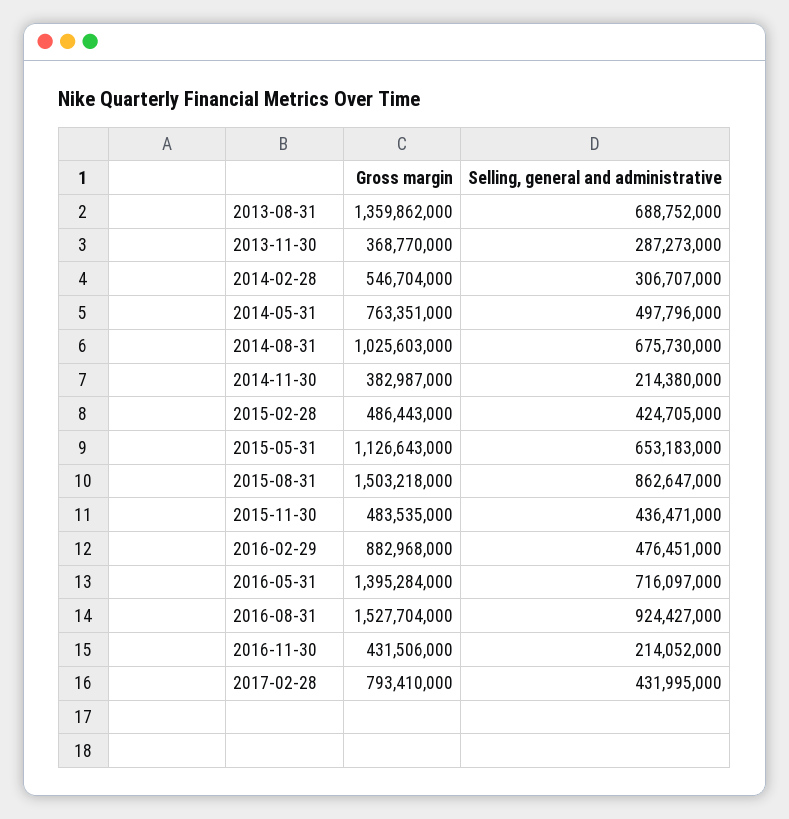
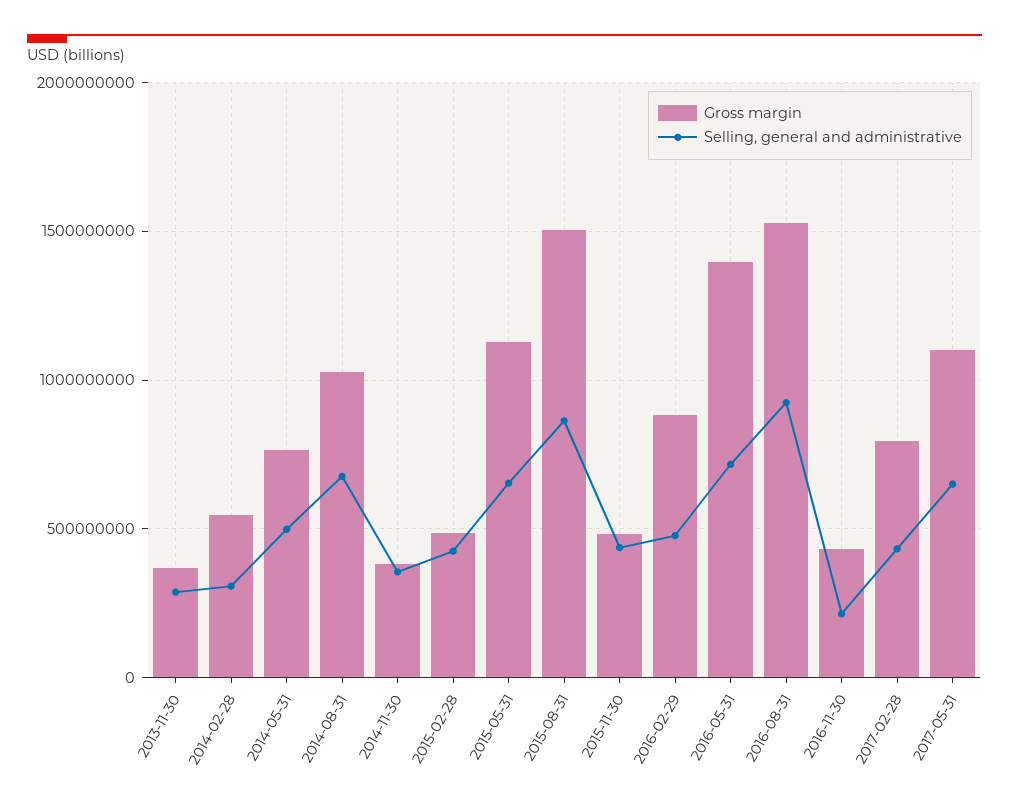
Gross margin, 2013-08-31: 1359862000 -> none
Selling, general and administrative, 2013-08-31: 688752000 -> none
Selling, general and administrative, 2014-11-30: 214380000 -> 350000000
Gross margin, 2017-05-31: none -> 1100000000
Selling, general and administrative, 2017-05-31: none -> 650000000

